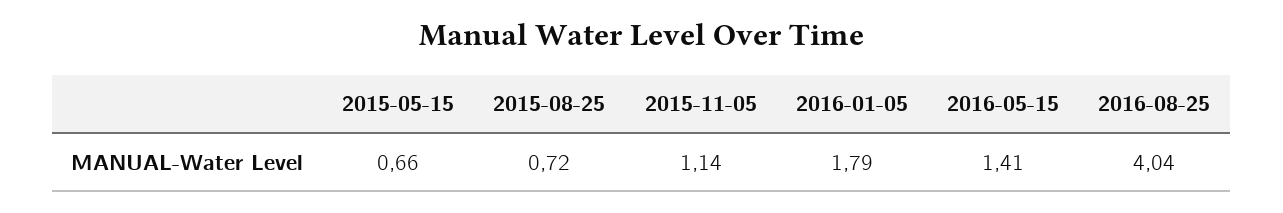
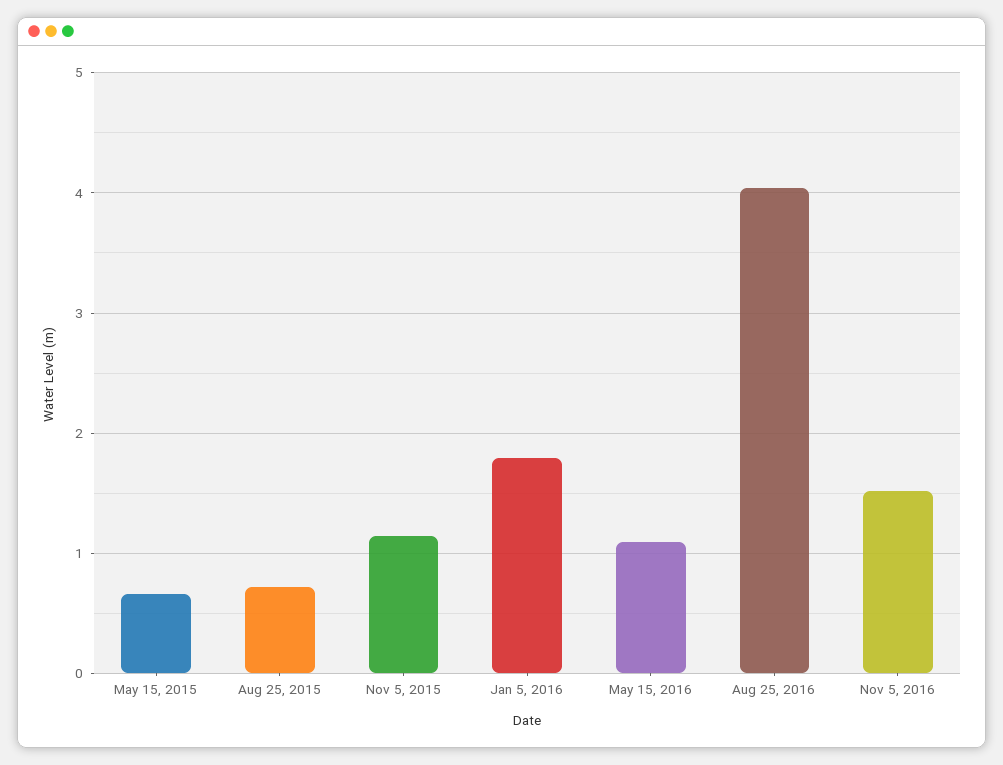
2016-05-15: 1.41 -> 1.1
Nov 5, 2016: none -> 1.5

